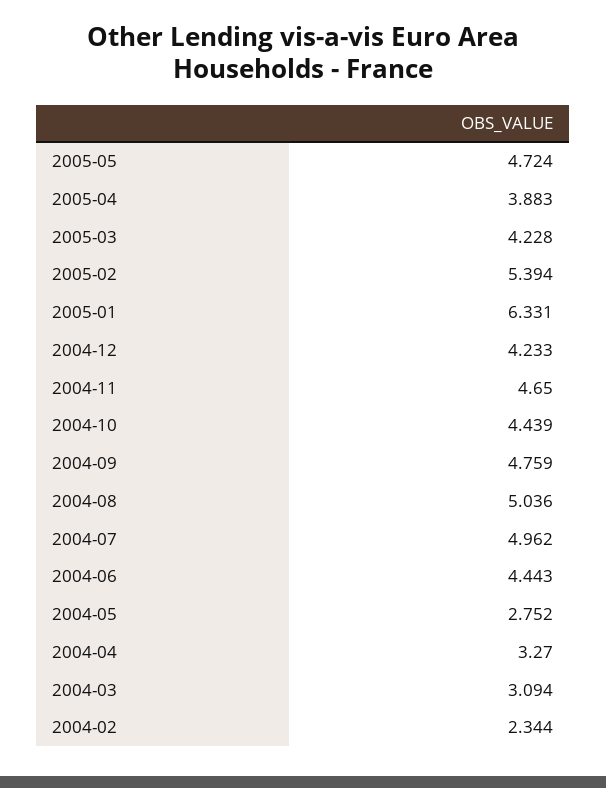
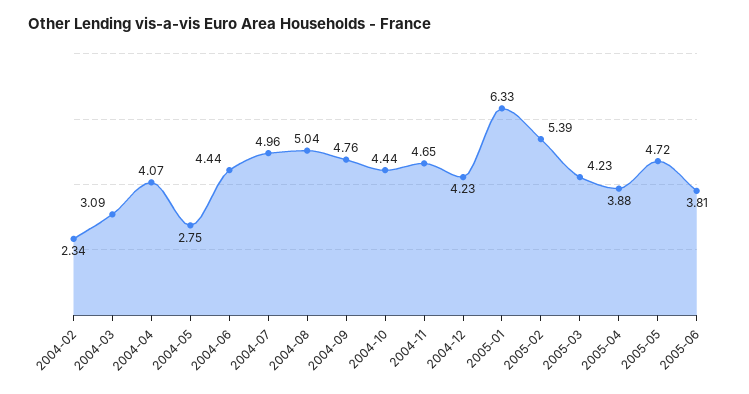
2004-04: 3.27 -> 4.07
2005-06: none -> 3.81

